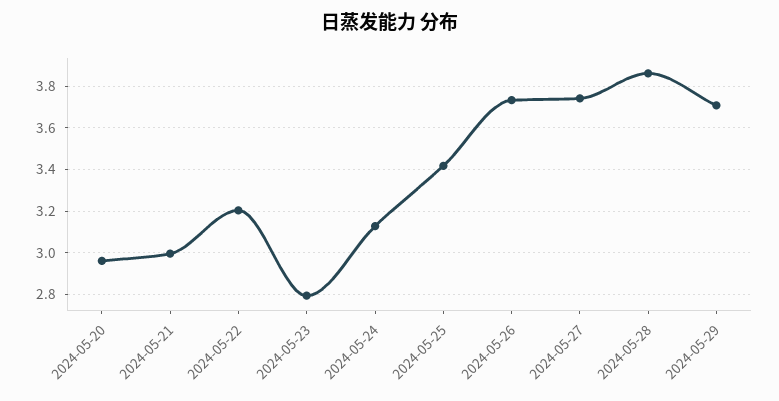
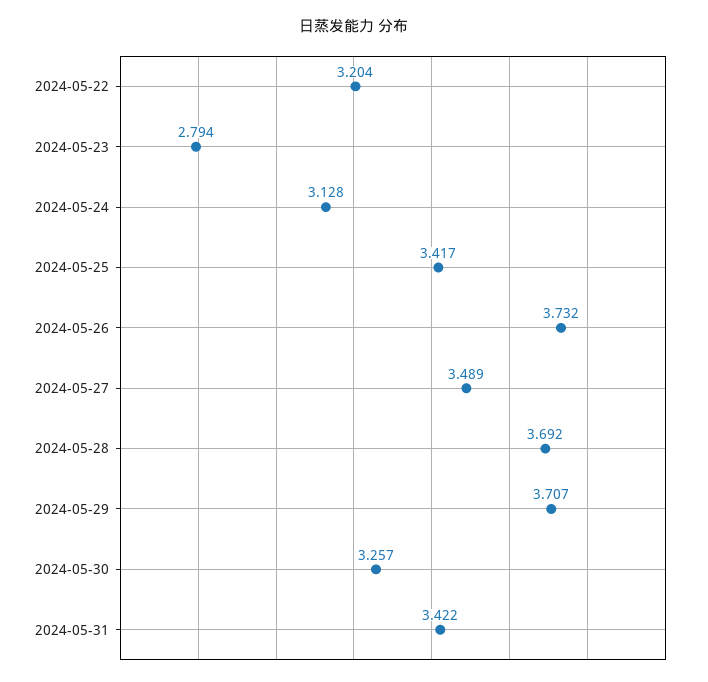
2024-05-20: 2.95 -> none
2024-05-21: 3 -> none
2024-05-27: 3.75 -> 3.489
2024-05-28: 3.85 -> 3.692
2024-05-30: none -> 3.257
2024-05-31: none -> 3.422

